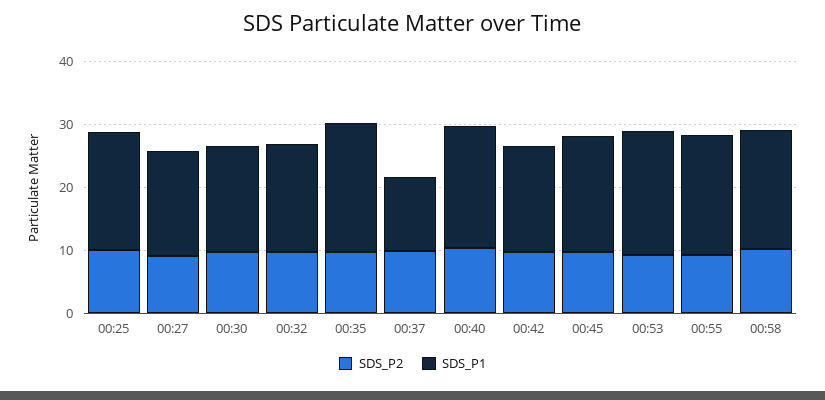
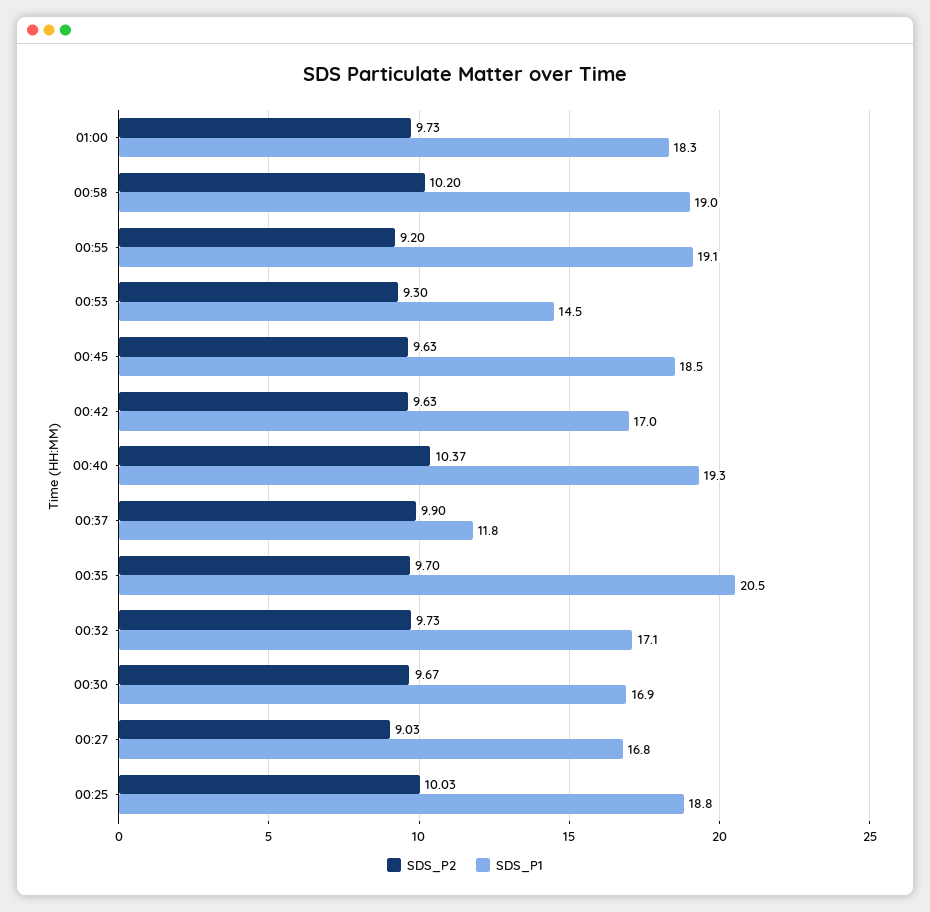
SDS_P1, 00:53: 20 -> 14.5
SDS_P2, 01:00: none -> 9.73
SDS_P1, 01:00: none -> 18.3

